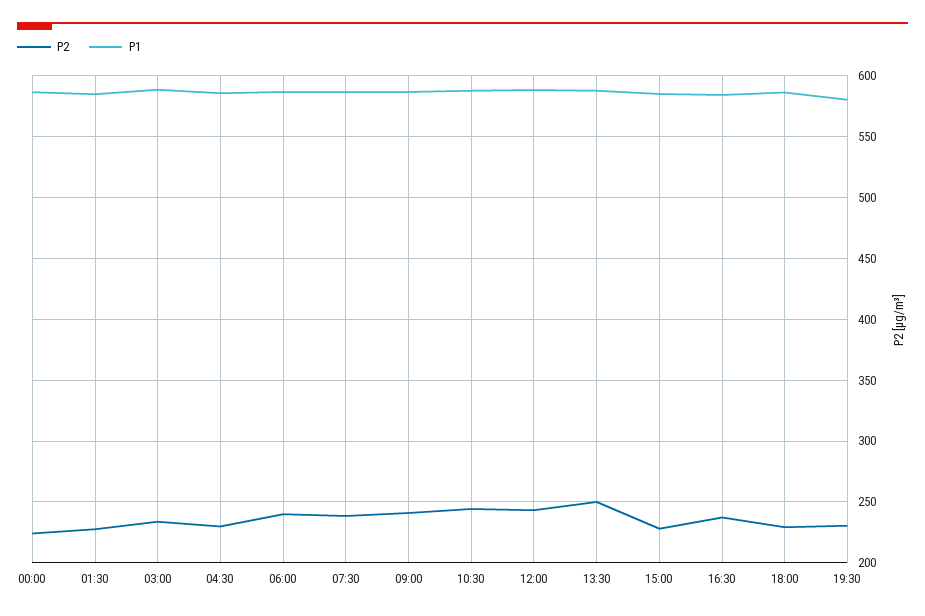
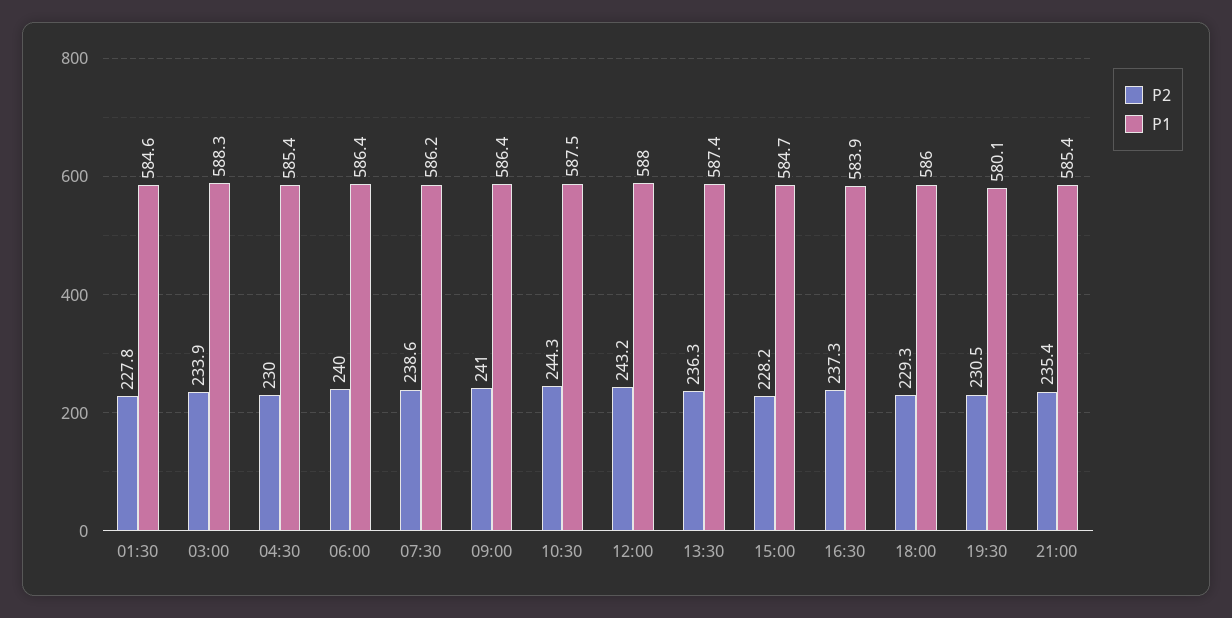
P2, 00:00: 225 -> none
P1, 00:00: 585 -> none
P2, 13:30: 250 -> 236.3
P2, 21:00: none -> 235.4
P1, 21:00: none -> 585.4

